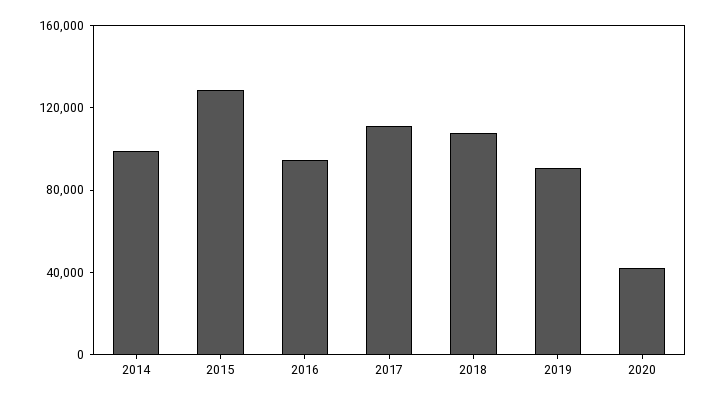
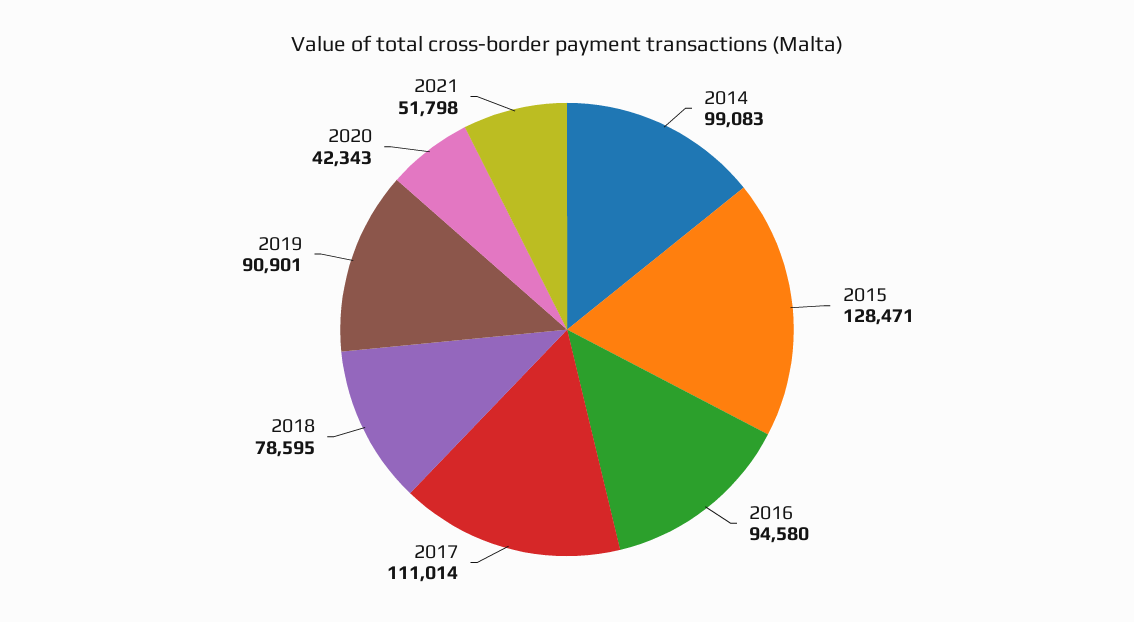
2018: 110000 -> 78595
2021: none -> 51798

